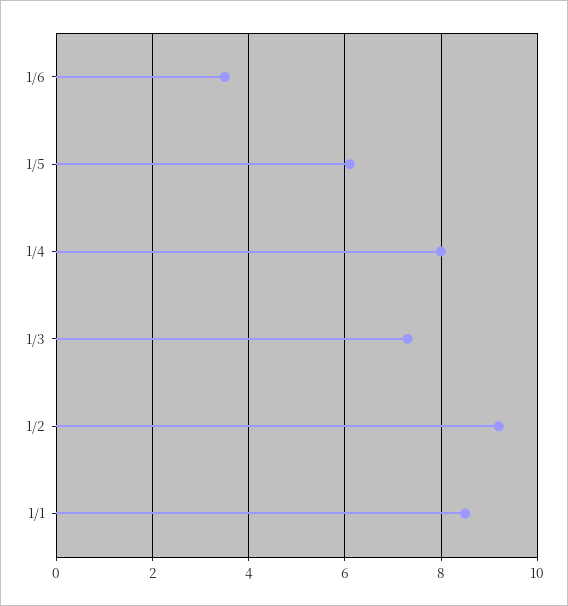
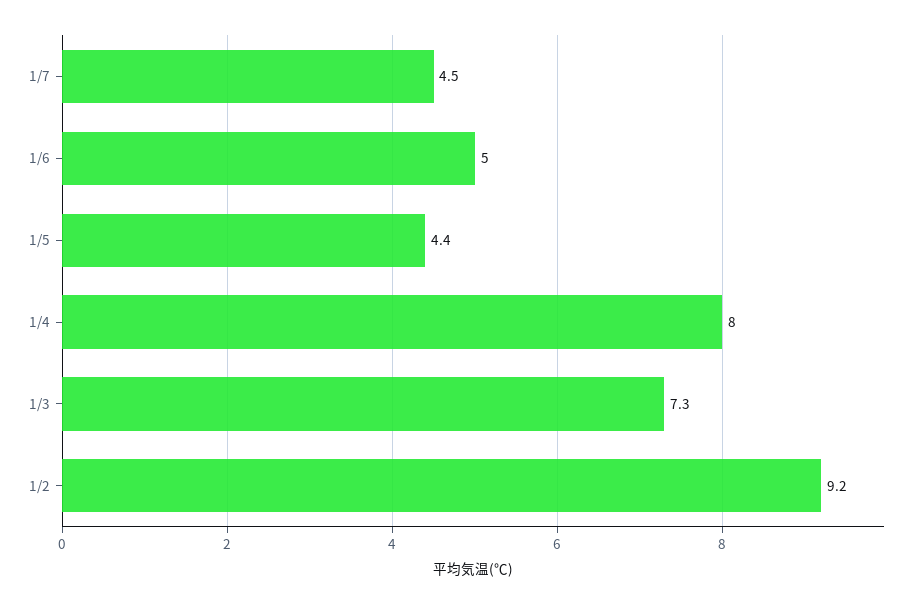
1/6: 3.5 -> 5
1/5: 6 -> 4.4
1/1: 8.5 -> none
1/7: none -> 4.5

